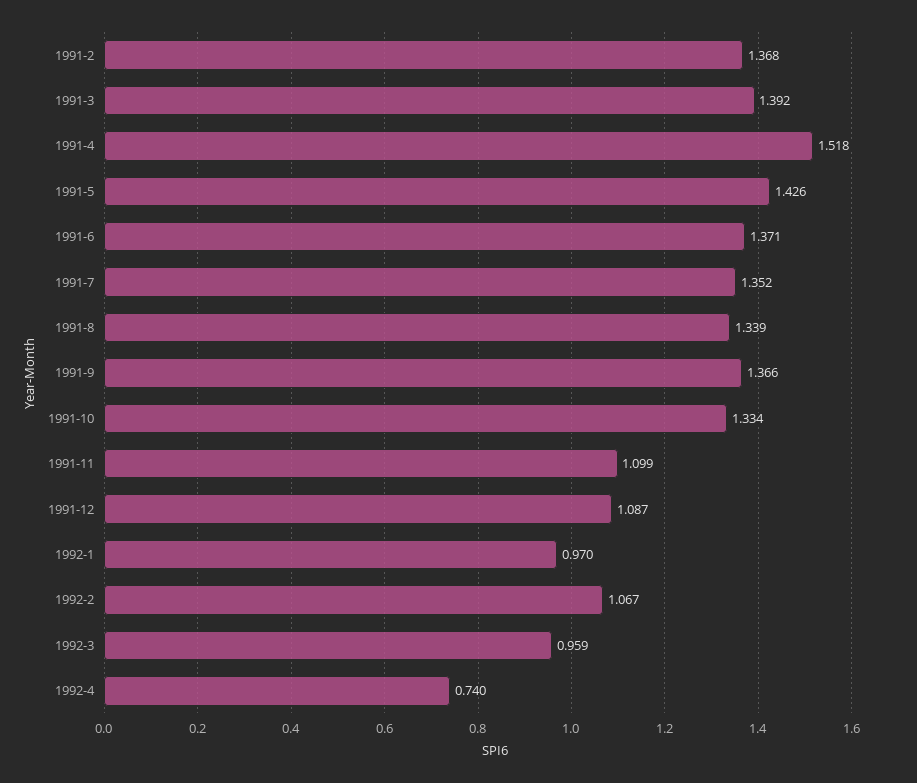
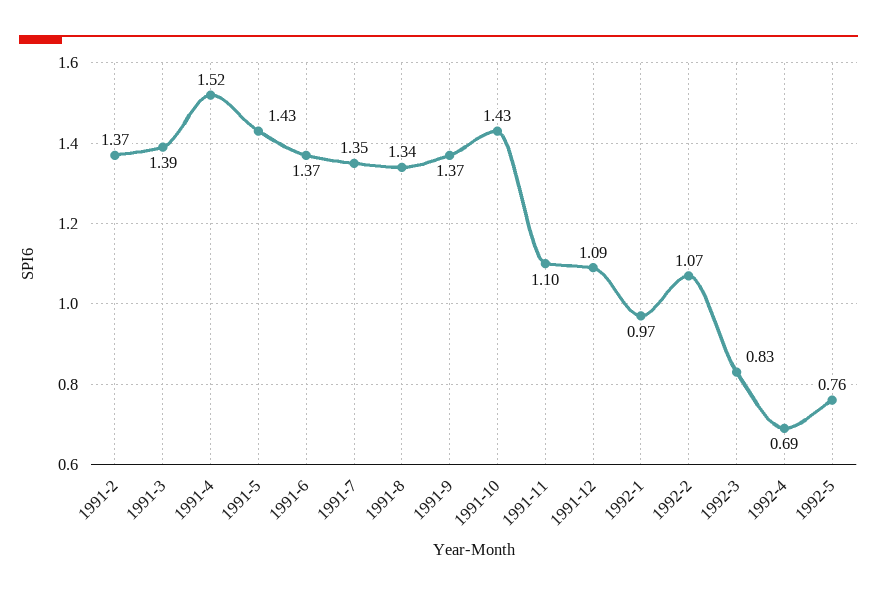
1991-10: 1.334 -> 1.43
1992-3: 0.959 -> 0.83
1992-4: 0.74 -> 0.69
1992-5: none -> 0.76

